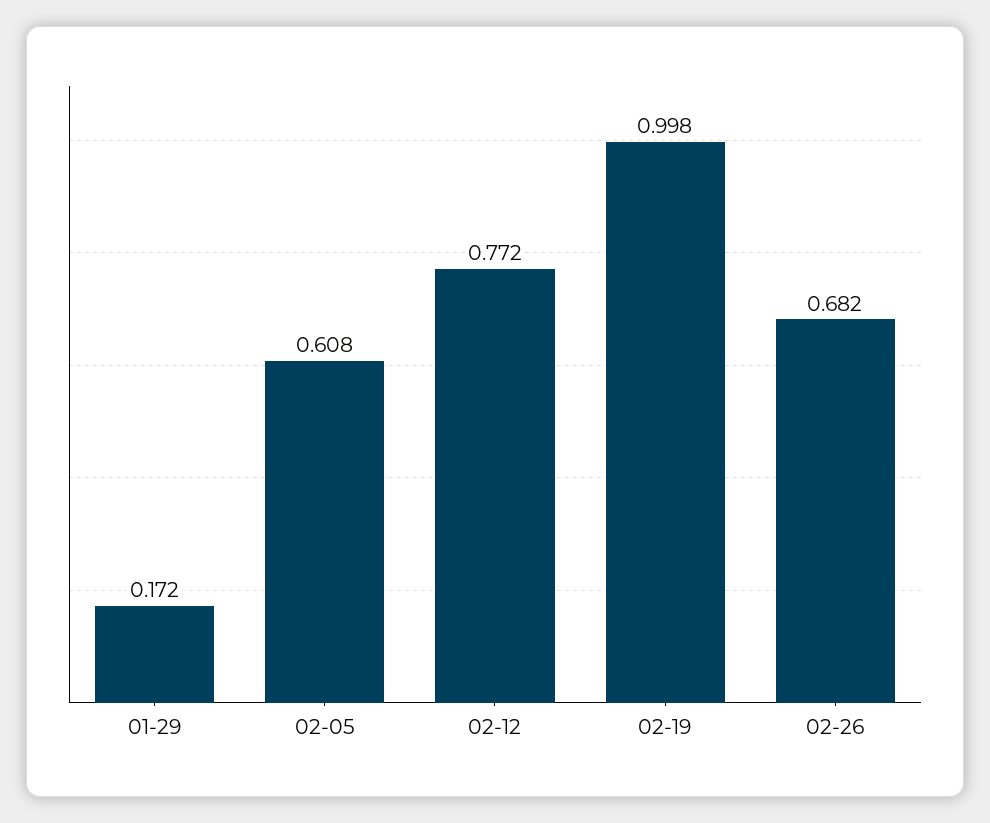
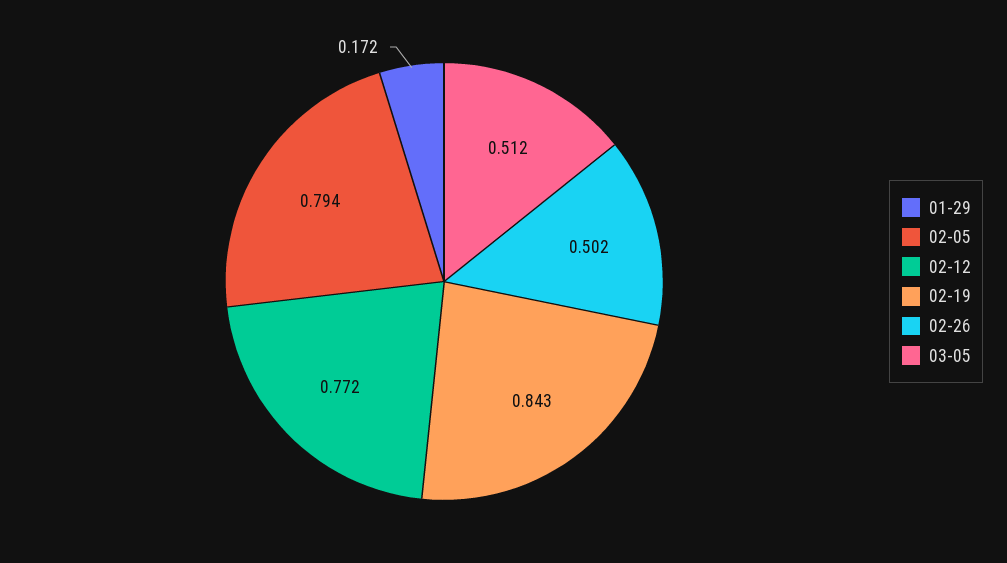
02-05: 0.608 -> 0.794
02-19: 0.998 -> 0.843
02-26: 0.682 -> 0.502
03-05: none -> 0.512

